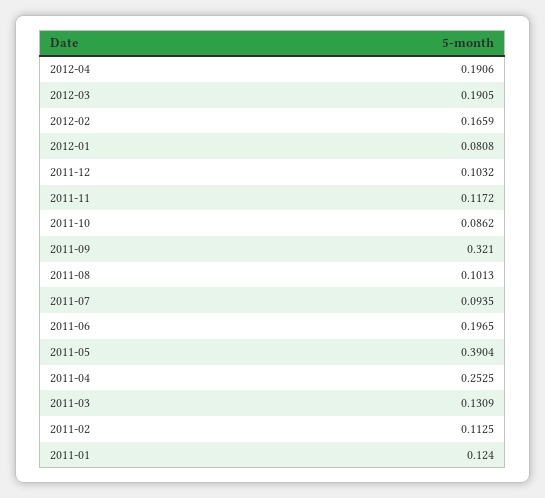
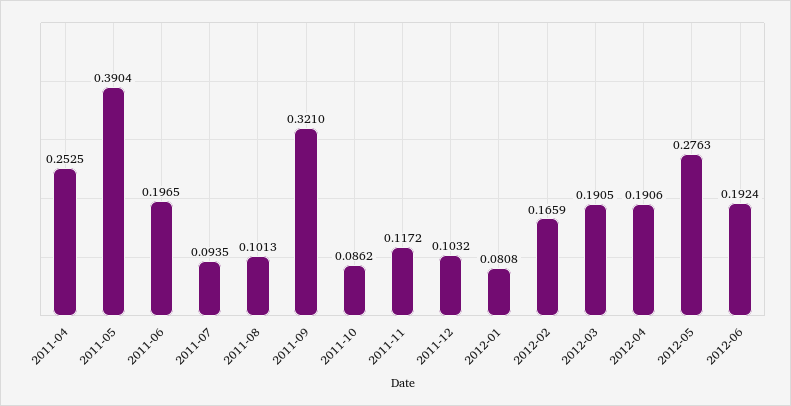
2011-03: 0.1309 -> none
2011-02: 0.1125 -> none
2011-01: 0.124 -> none
2012-05: none -> 0.2763
2012-06: none -> 0.1924

